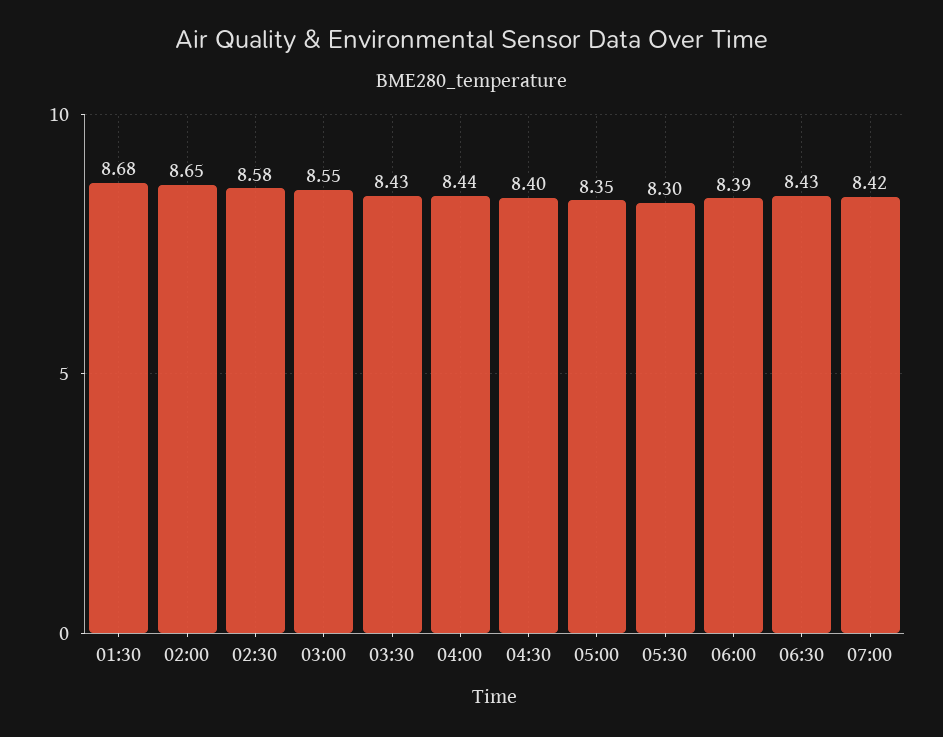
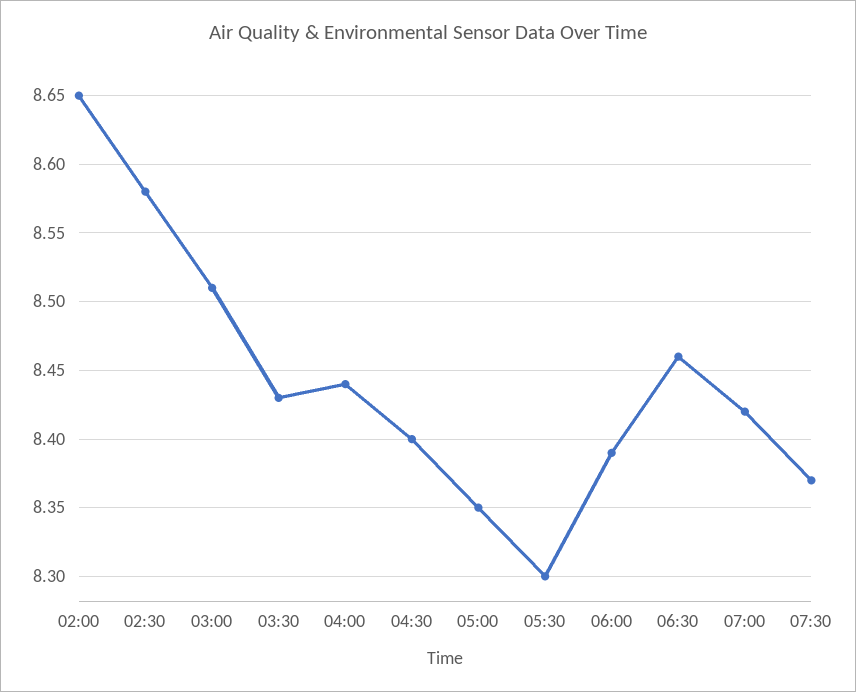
01:30: 8.68 -> none
03:00: 8.55 -> 8.51
06:30: 8.43 -> 8.46
07:30: none -> 8.37

